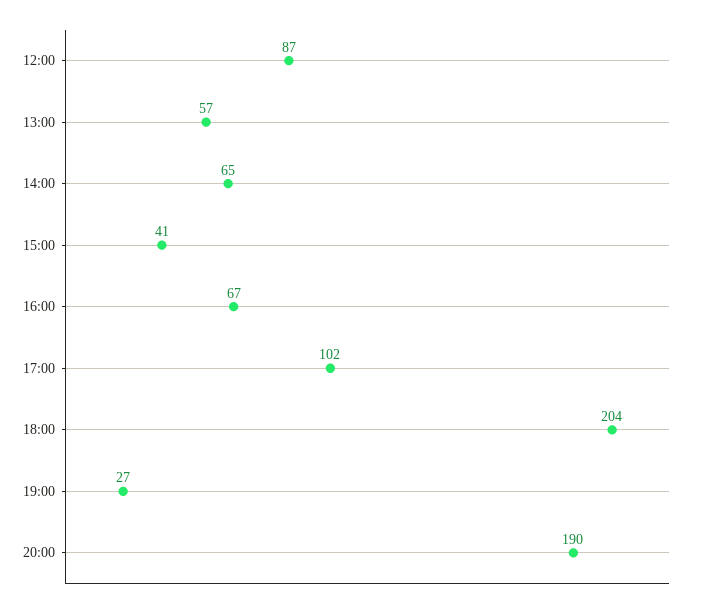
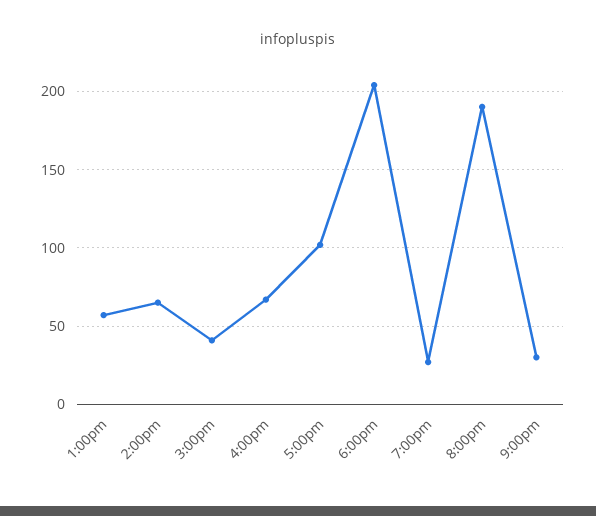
12:00: 87 -> none
9:00pm: none -> 30

